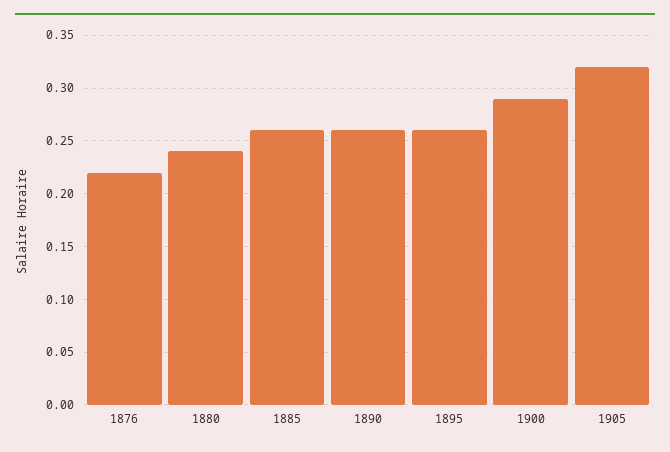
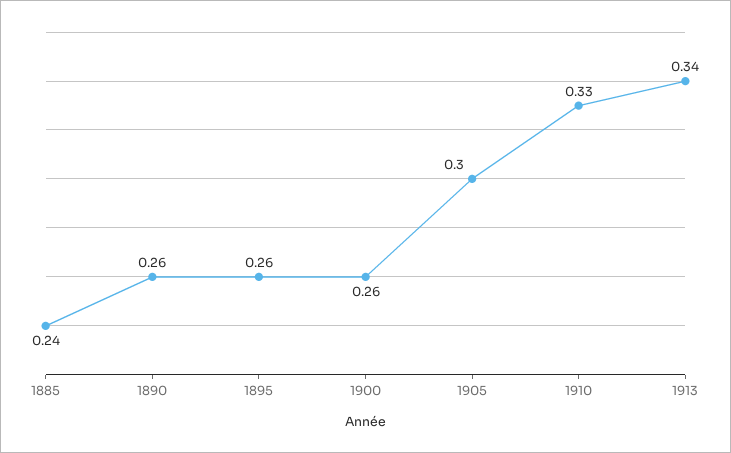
1876: 0.22 -> none
1880: 0.24 -> none
1885: 0.26 -> 0.24
1900: 0.29 -> 0.26
1905: 0.32 -> 0.3
1910: none -> 0.33
1913: none -> 0.34

